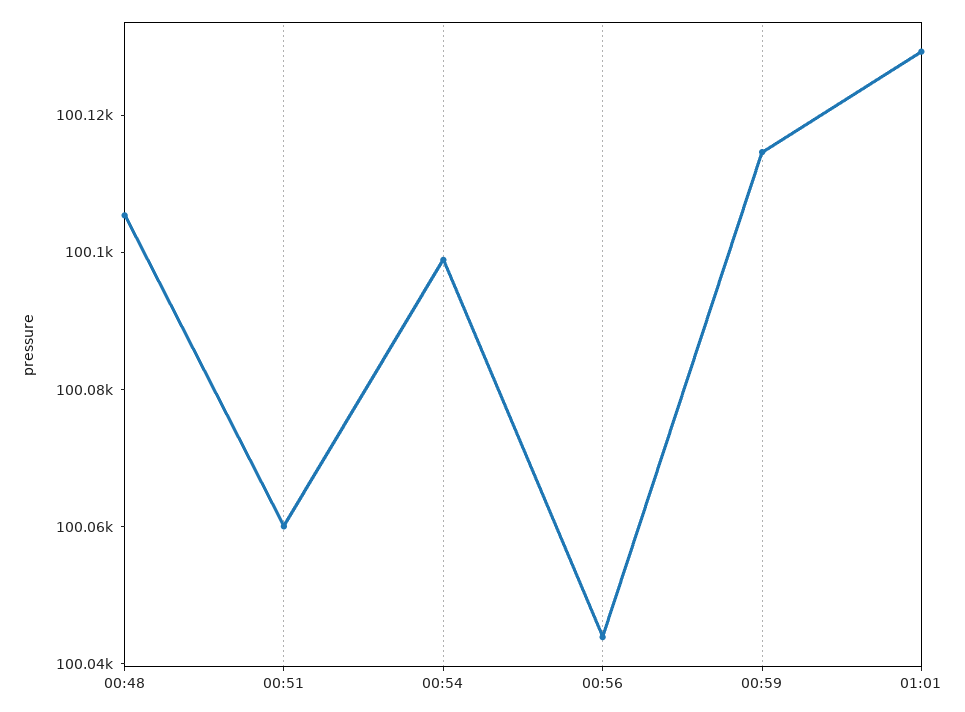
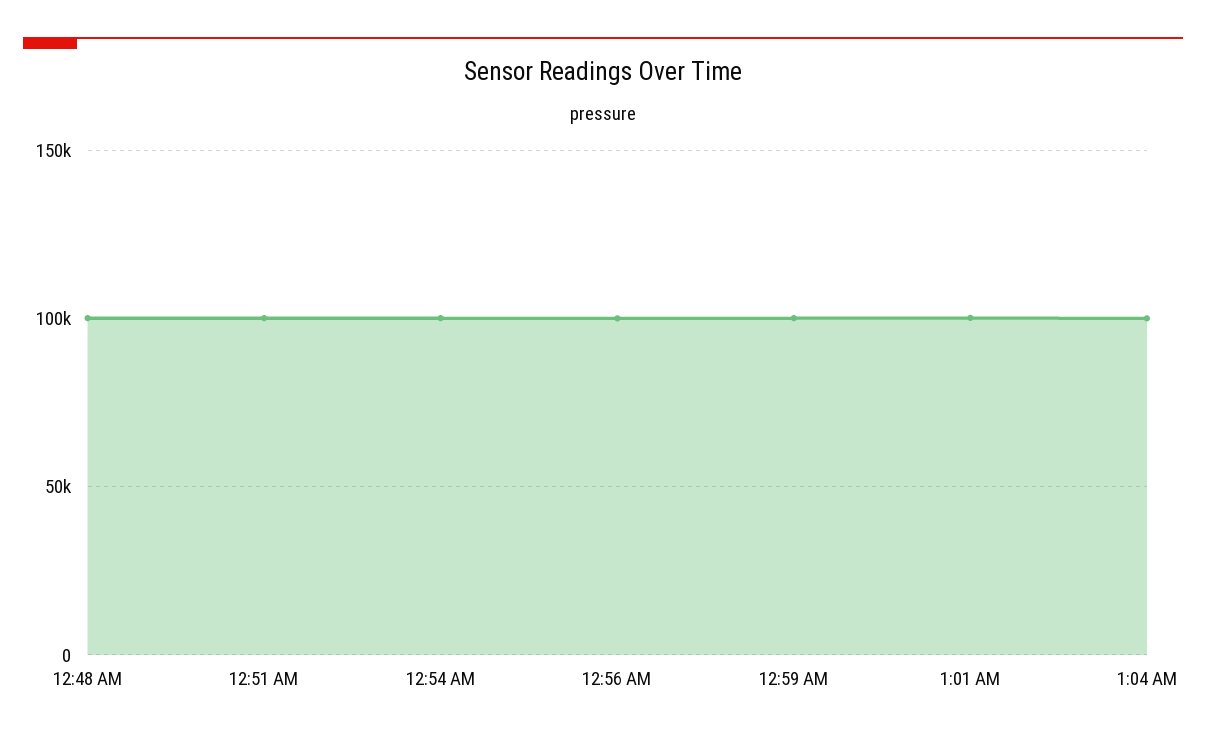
1:04 AM: none -> 100000

